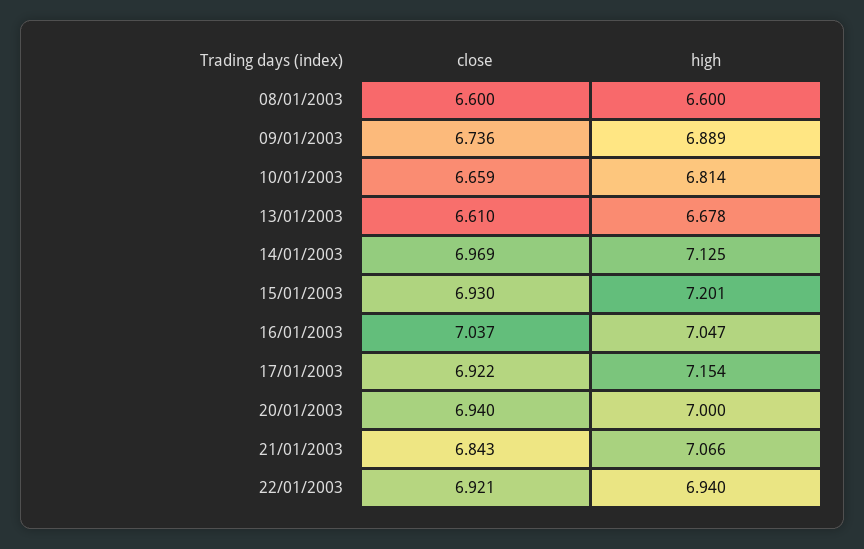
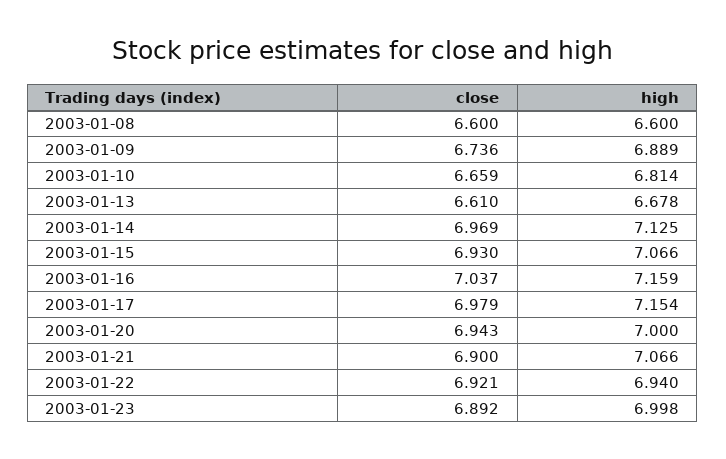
high, 15/01/2003: 7.201 -> 7.066
high, 16/01/2003: 7.047 -> 7.159
close, 17/01/2003: 6.922 -> 6.979
close, 20/01/2003: 6.94 -> 6.943
close, 21/01/2003: 6.843 -> 6.9
close, 2003-01-23: none -> 6.892
high, 2003-01-23: none -> 6.998

